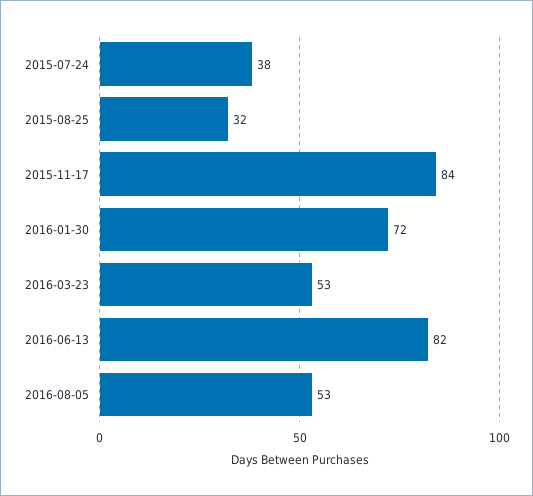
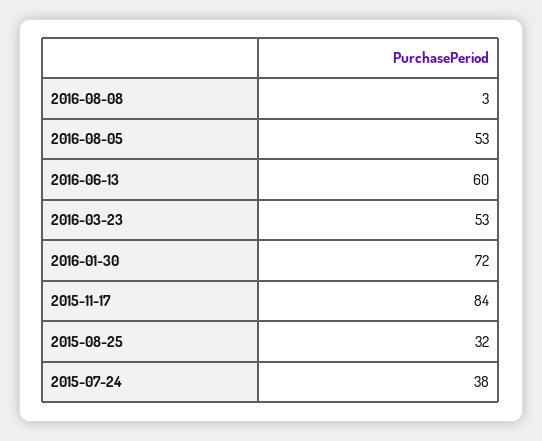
2016-06-13: 82 -> 60
2016-08-08: none -> 3

